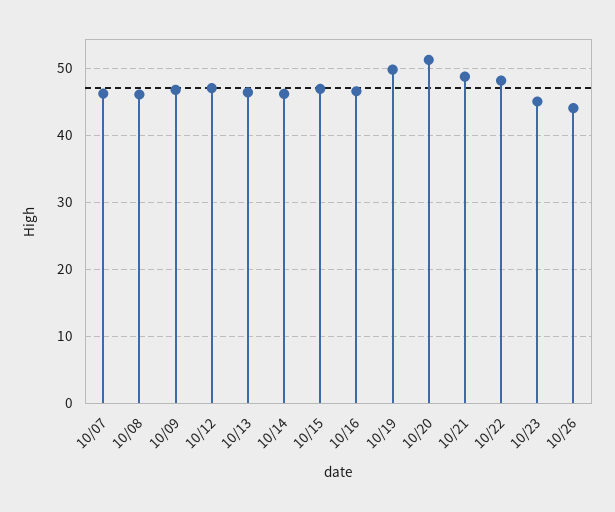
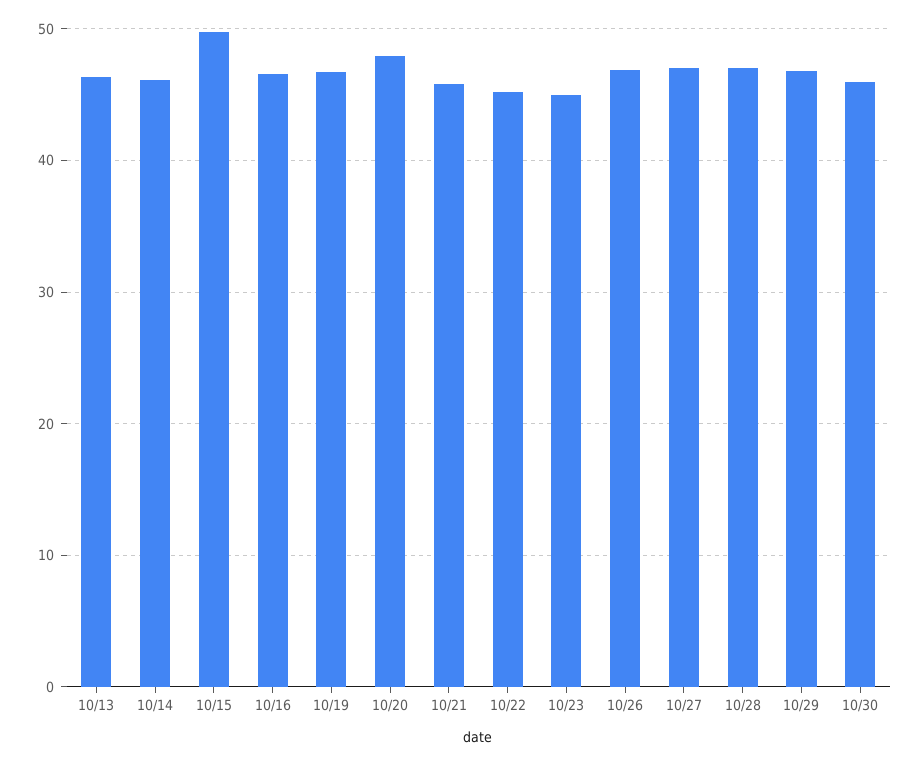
10/07: 46 -> none
10/08: 46 -> none
10/09: 47 -> none
10/12: 47 -> none
10/15: 47 -> 50
10/19: 50 -> 47
10/20: 51 -> 48
10/21: 49 -> 46
10/22: 48 -> 45
10/26: 44 -> 47
10/27: none -> 47
10/28: none -> 47
10/29: none -> 47
10/30: none -> 46

